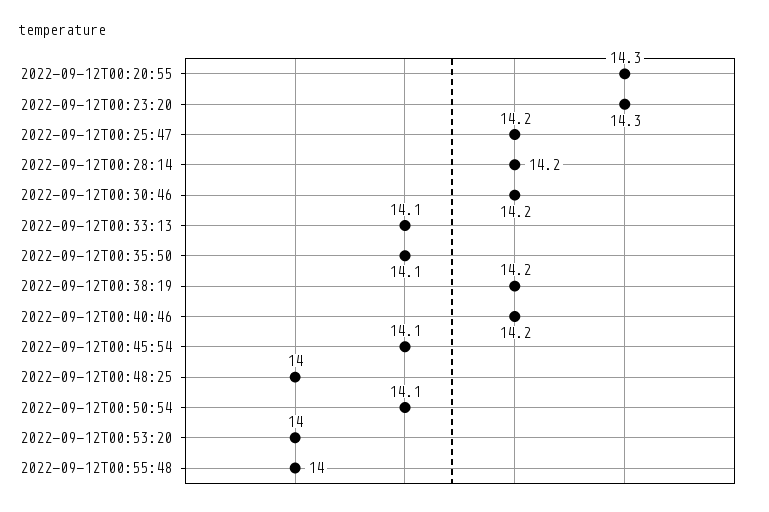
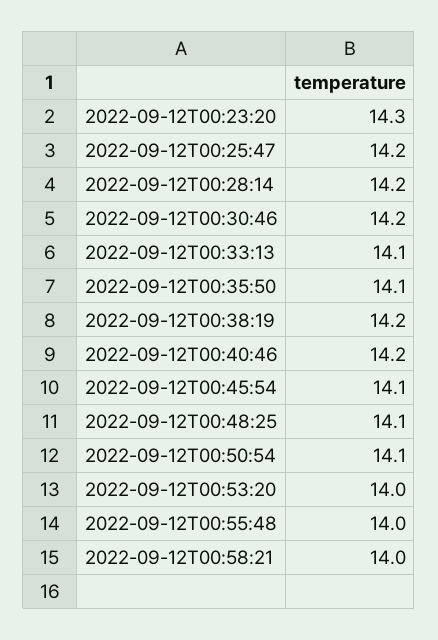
2022-09-12T00:20:55: 14.3 -> none
2022-09-12T00:48:25: 14 -> 14.1
2022-09-12T00:58:21: none -> 14

